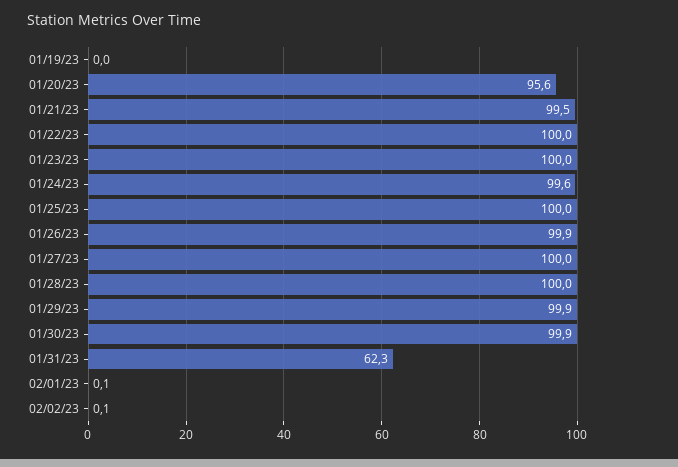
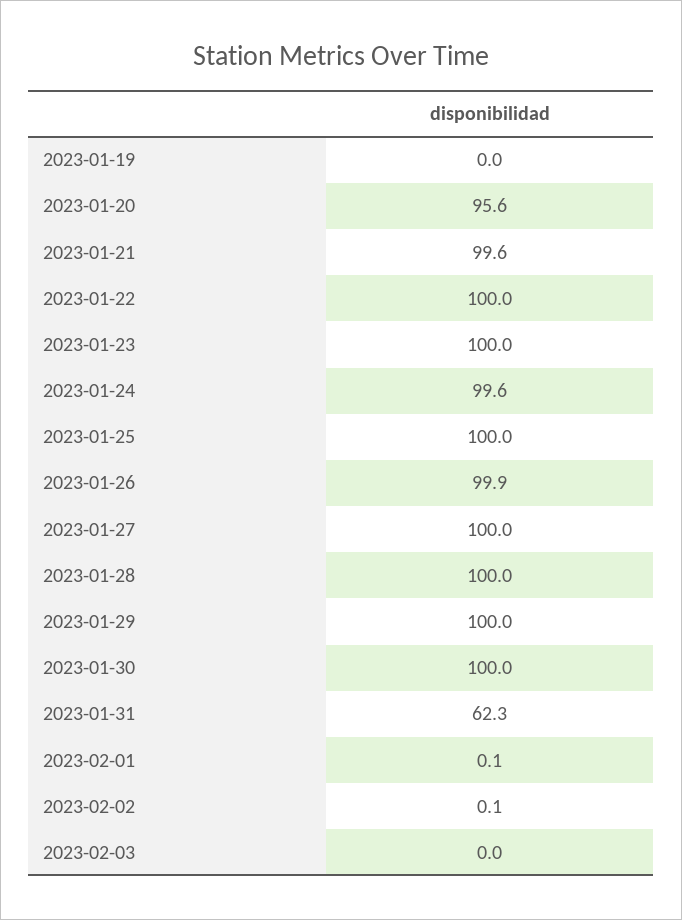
01/21/23: 99.5 -> 99.6
01/29/23: 99.9 -> 100
01/30/23: 99.9 -> 100
2023-02-03: none -> 0

